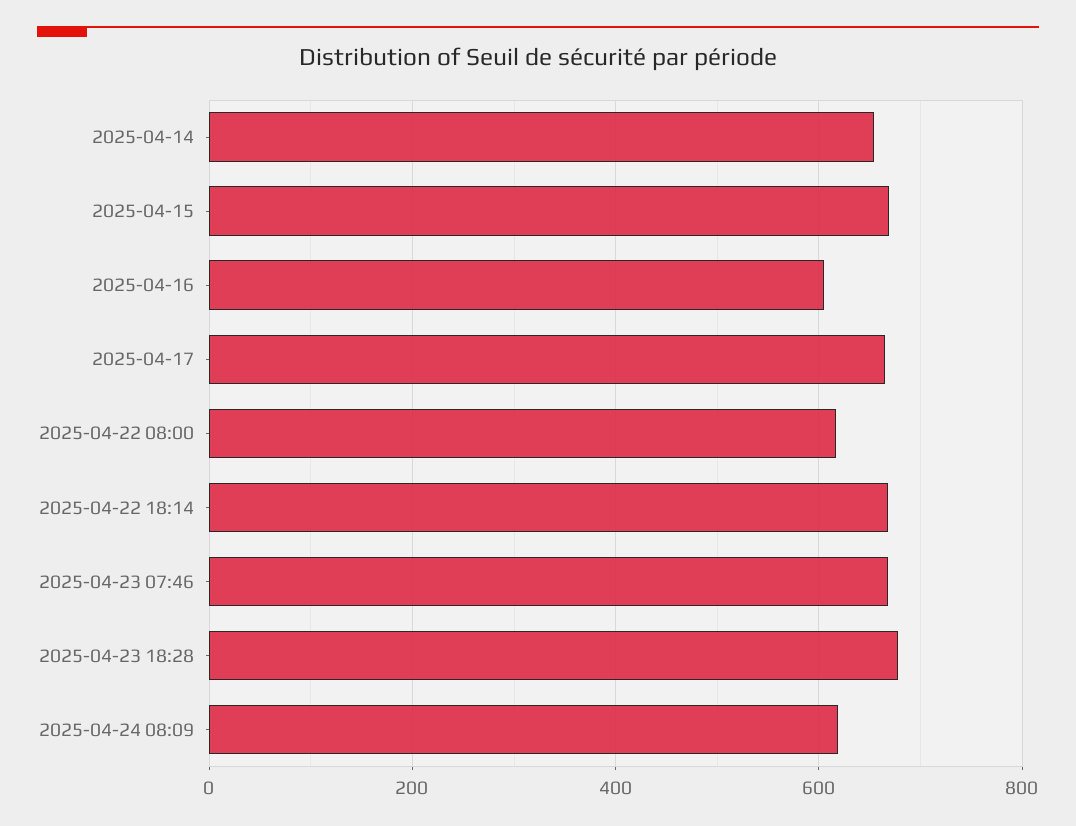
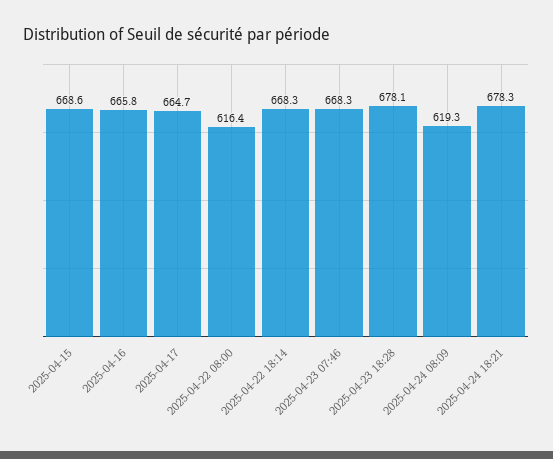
2025-04-14: 660 -> none
2025-04-16: 600 -> 665.8
2025-04-24 18:21: none -> 678.3

